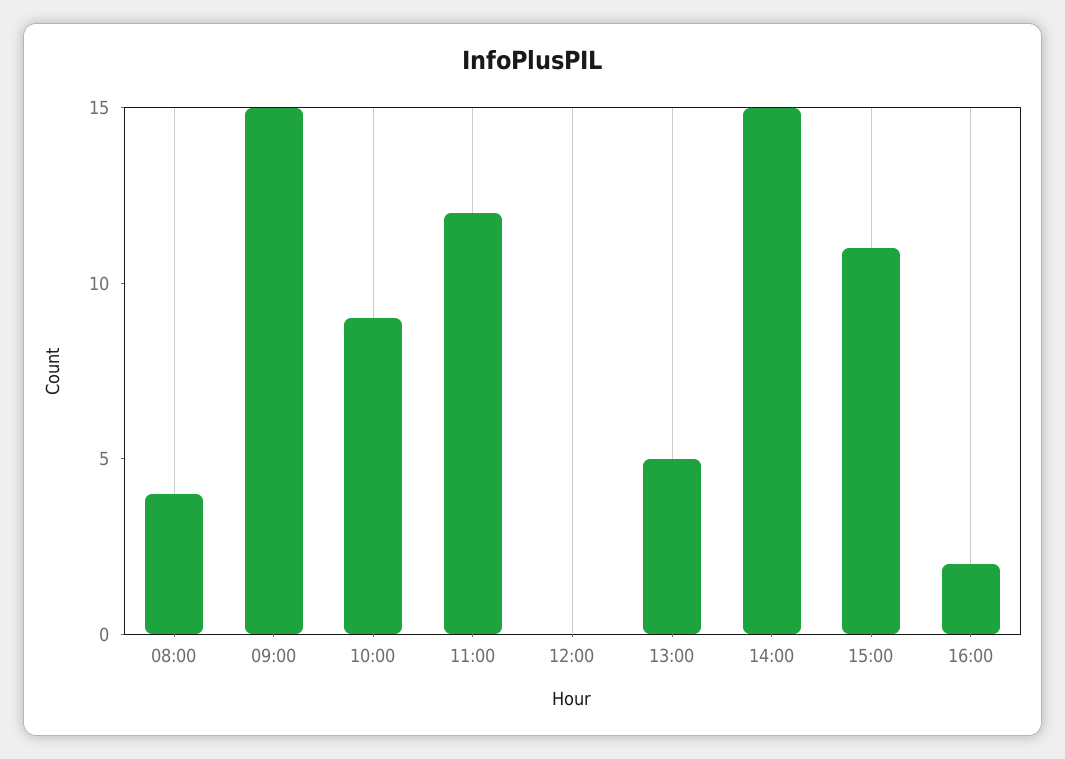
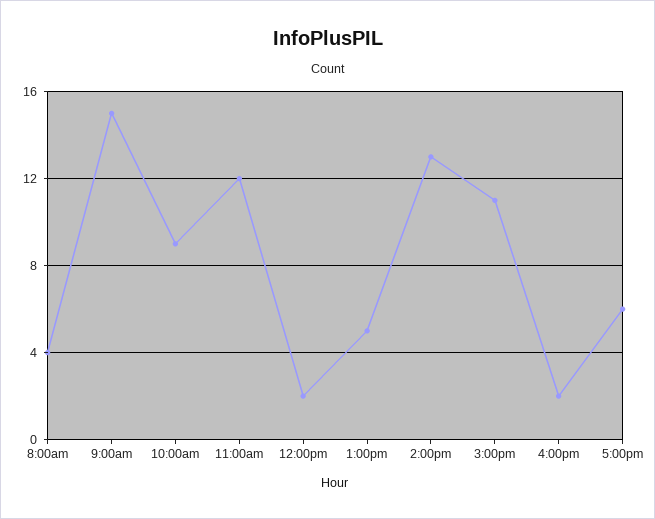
12:00: 0 -> 2
14:00: 15 -> 13
5:00pm: none -> 6

